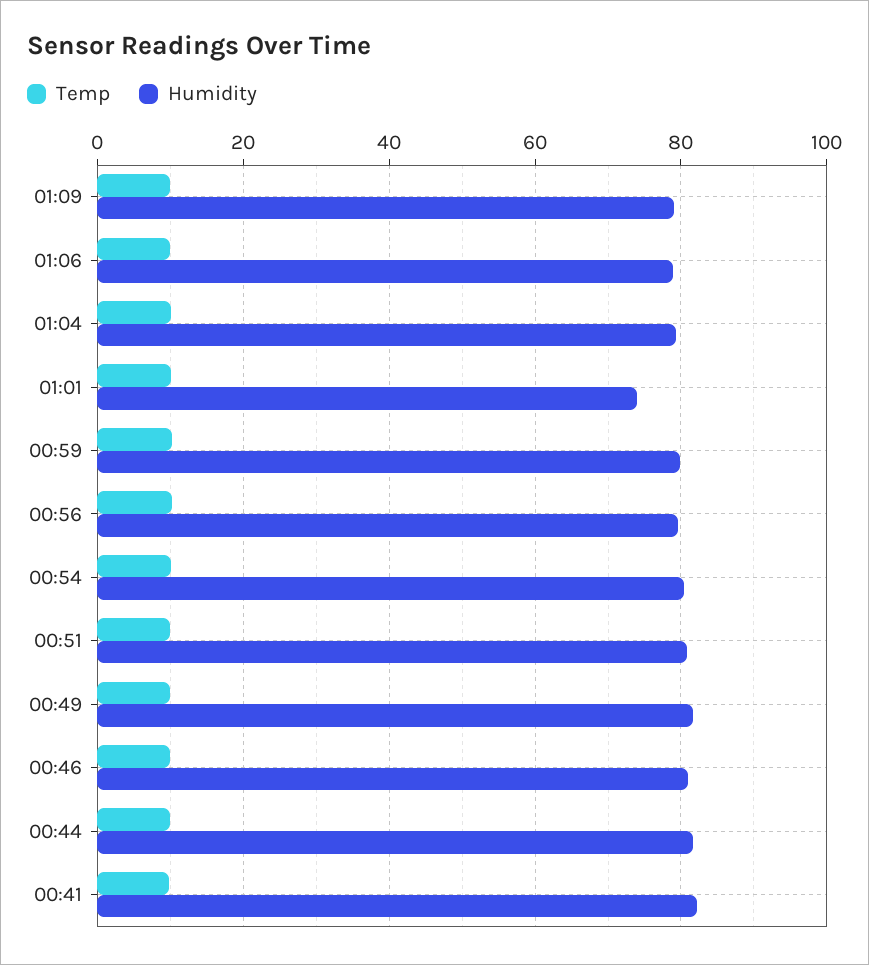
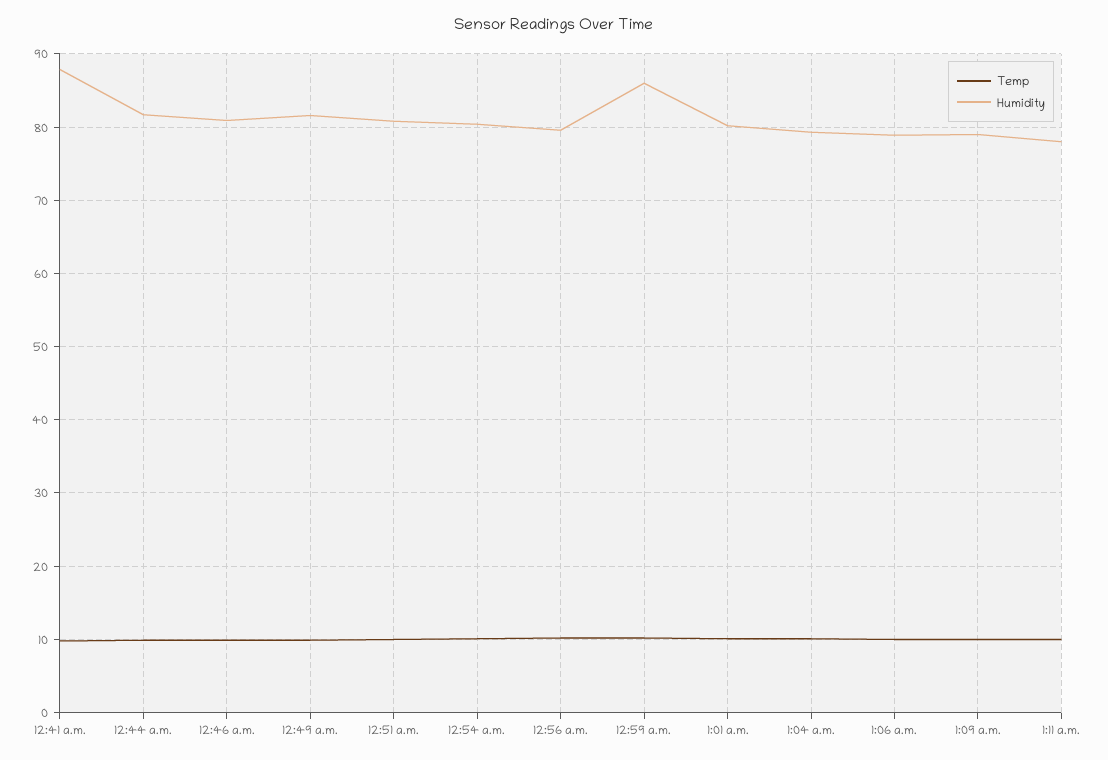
Humidity, 01:01: 74 -> 80
Humidity, 00:59: 80 -> 86
Humidity, 00:41: 82 -> 88
Temp, 1:11 a.m.: none -> 10
Humidity, 1:11 a.m.: none -> 78

